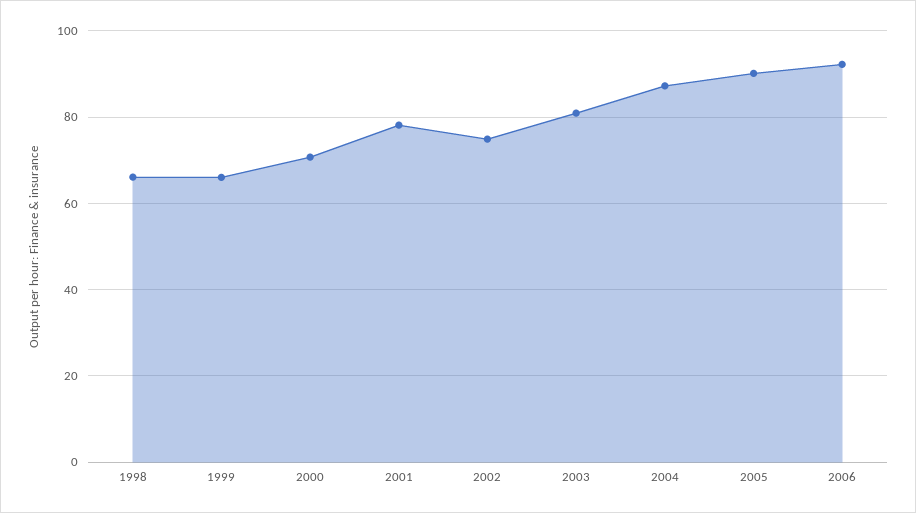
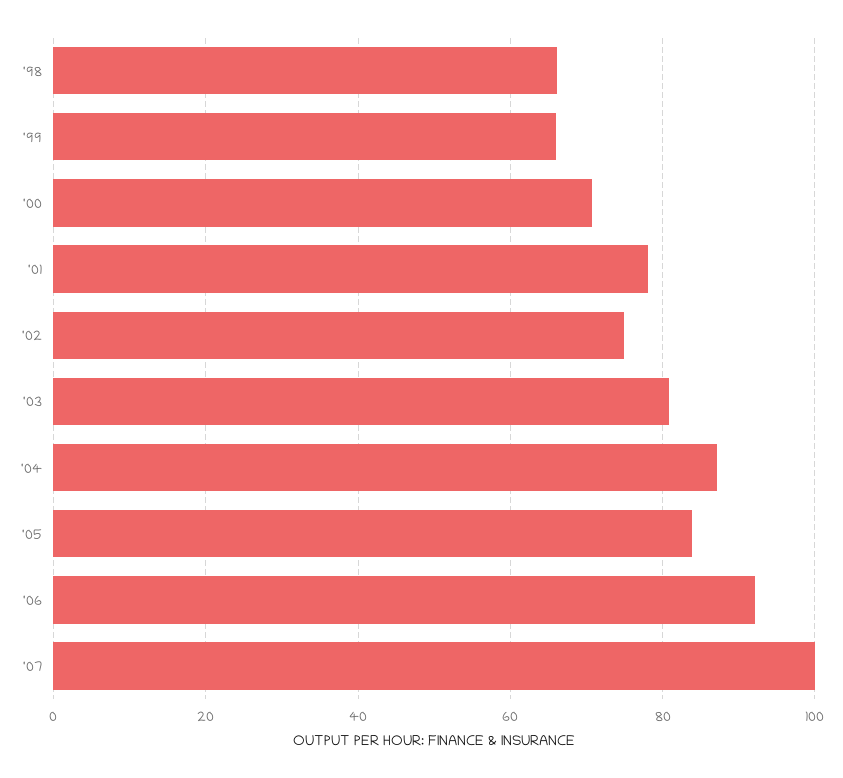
2005: 90 -> 84
'07: none -> 100

